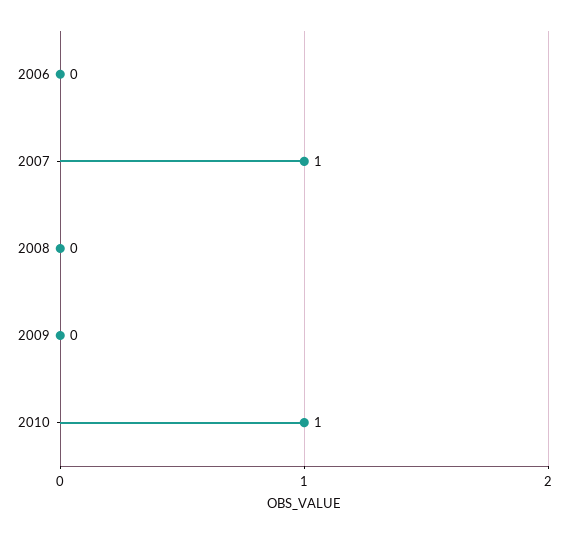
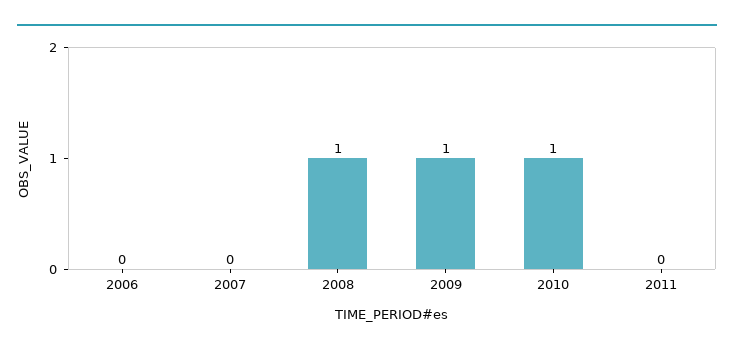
2007: 1 -> 0
2008: 0 -> 1
2009: 0 -> 1
2011: none -> 0

